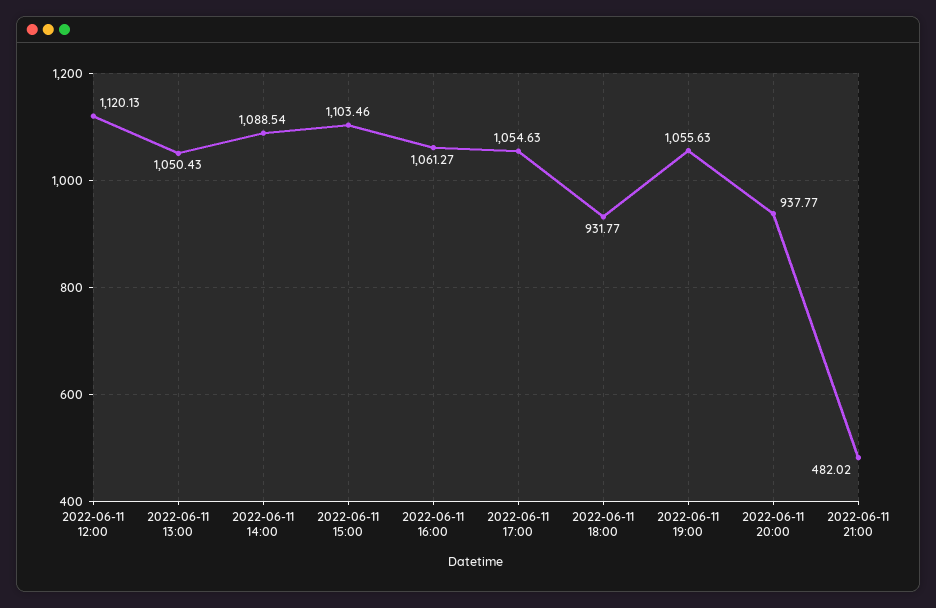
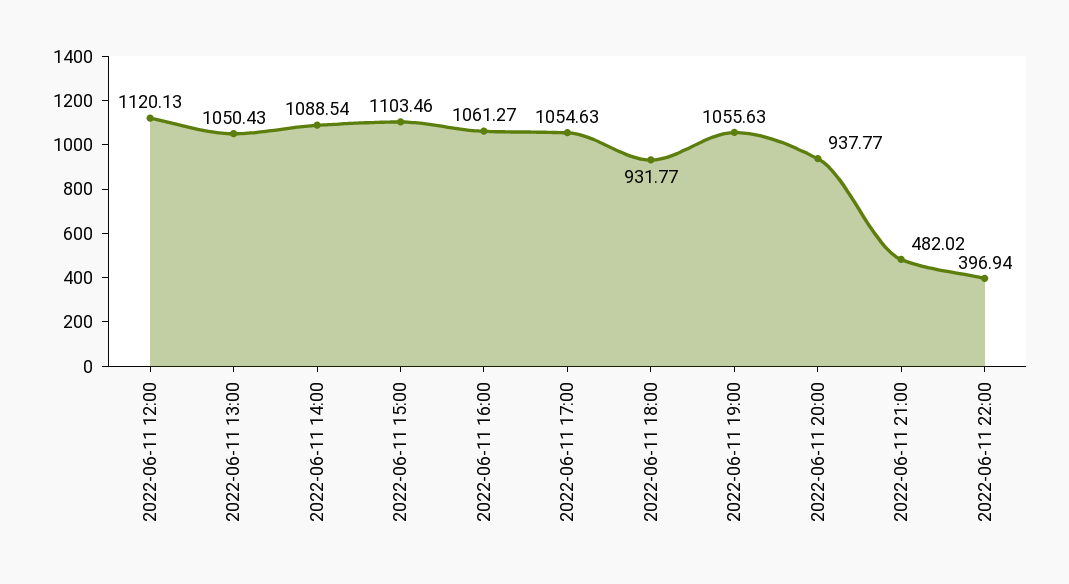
2022-06-11 22:00: none -> 396.94

